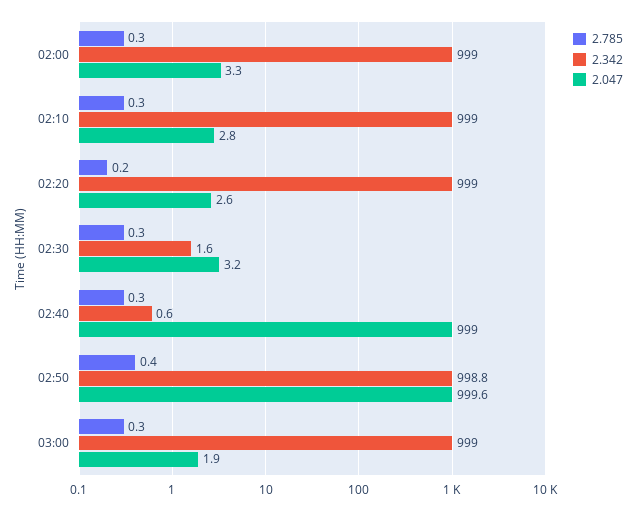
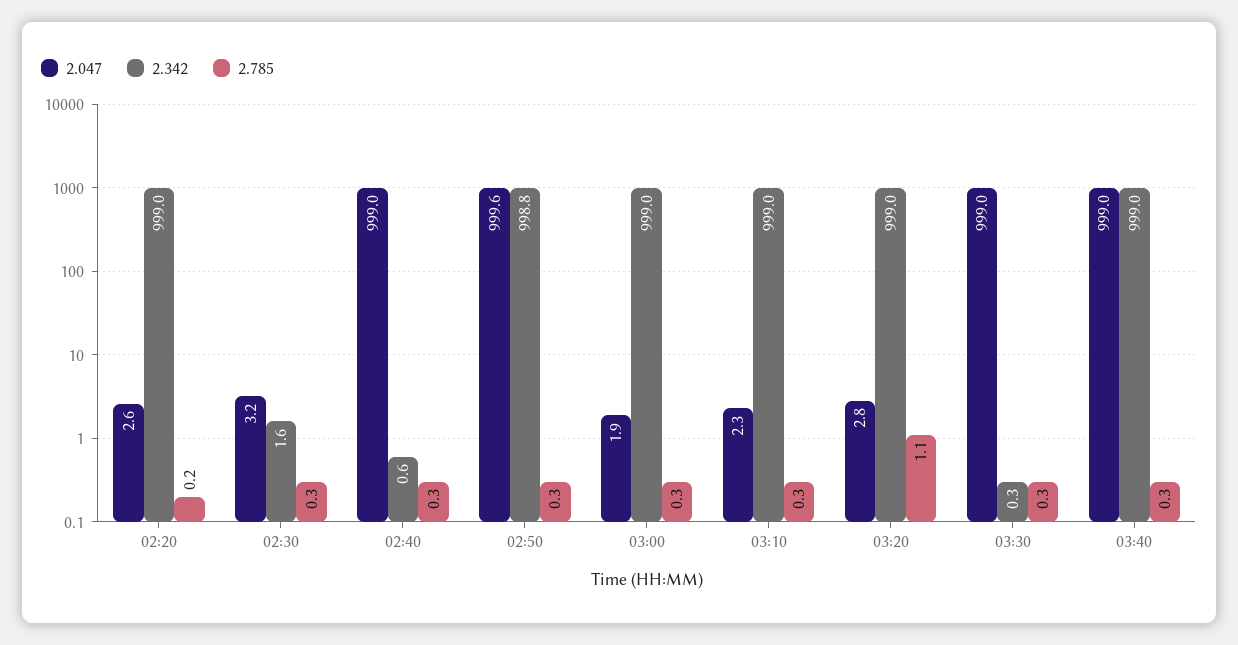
2.785, 02:00: 0.3 -> none
2.342, 02:00: 999 -> none
2.047, 02:00: 3.3 -> none
2.785, 02:10: 0.3 -> none
2.342, 02:10: 999 -> none
2.047, 02:10: 2.8 -> none
2.785, 02:50: 0.4 -> 0.3
2.047, 03:10: none -> 2.3
2.342, 03:10: none -> 999
2.785, 03:10: none -> 0.3
2.047, 03:20: none -> 2.8
2.342, 03:20: none -> 999
2.785, 03:20: none -> 1.1
2.047, 03:30: none -> 999
2.342, 03:30: none -> 0.3
2.785, 03:30: none -> 0.3
2.047, 03:40: none -> 999
2.342, 03:40: none -> 999
2.785, 03:40: none -> 0.3

